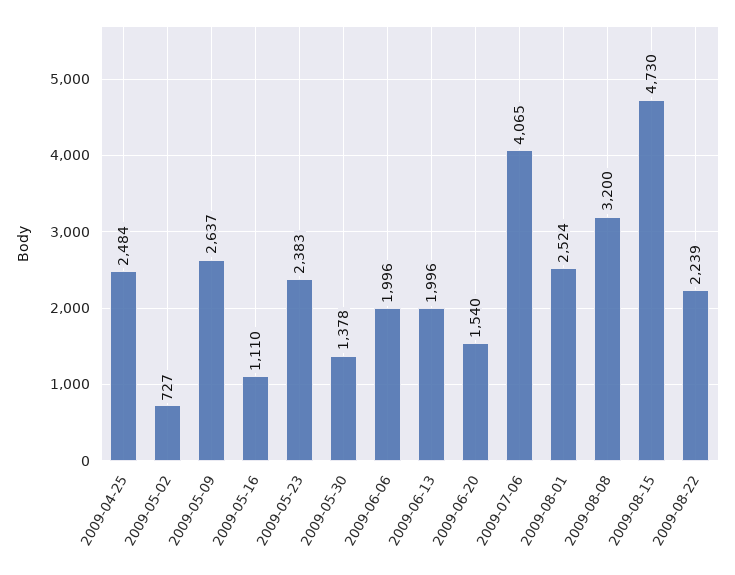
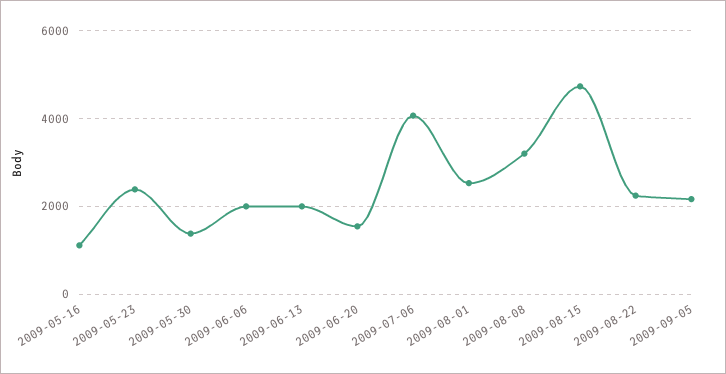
2009-04-25: 2484 -> none
2009-05-02: 727 -> none
2009-05-09: 2637 -> none
2009-09-05: none -> 2200

